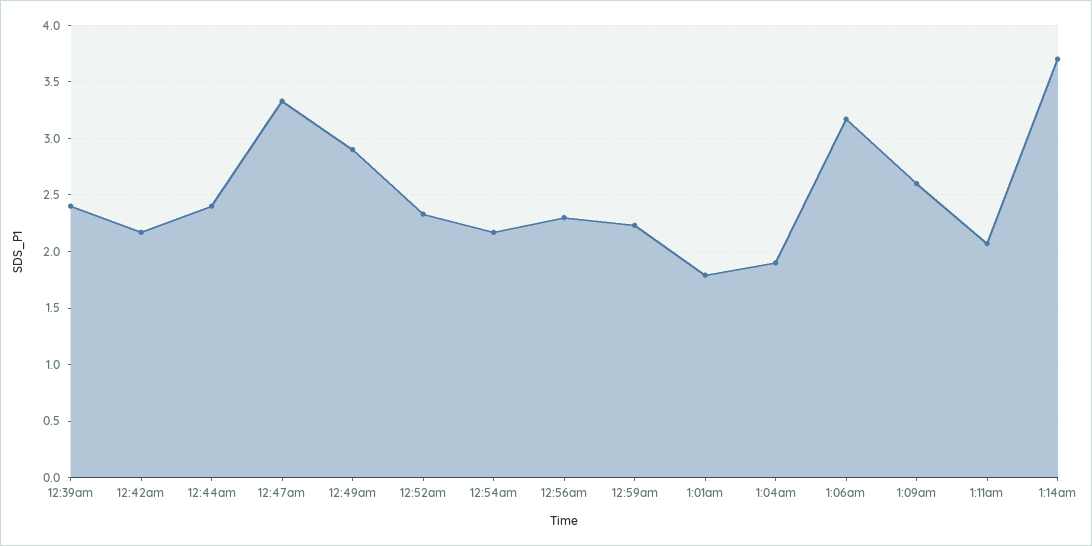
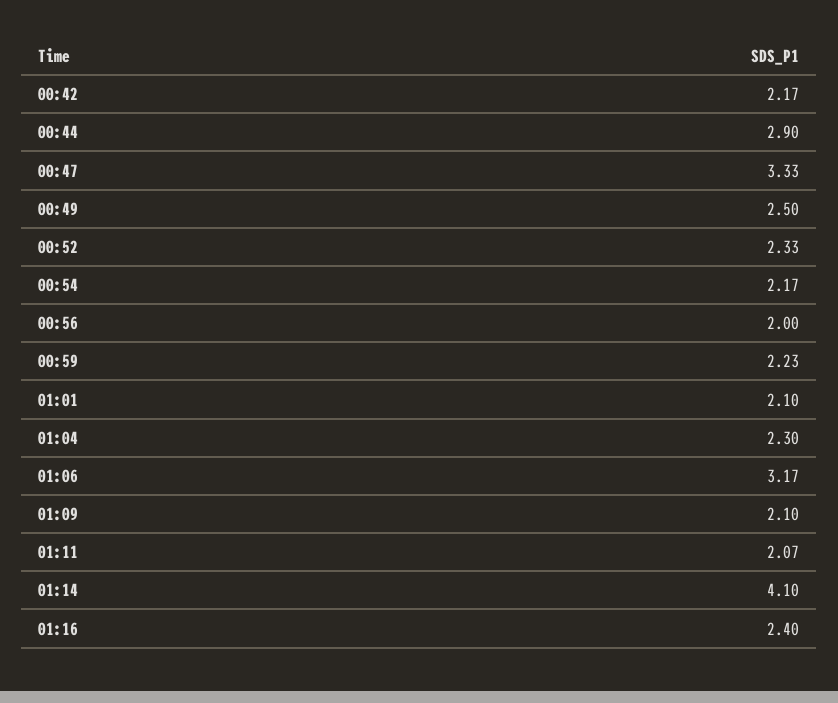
12:39am: 2.4 -> none
12:44am: 2.4 -> 2.9
12:49am: 2.9 -> 2.5
12:56am: 2.3 -> 2
1:01am: 1.8 -> 2.1
1:04am: 1.9 -> 2.3
1:09am: 2.6 -> 2.1
1:14am: 3.7 -> 4.1
01:16: none -> 2.4

